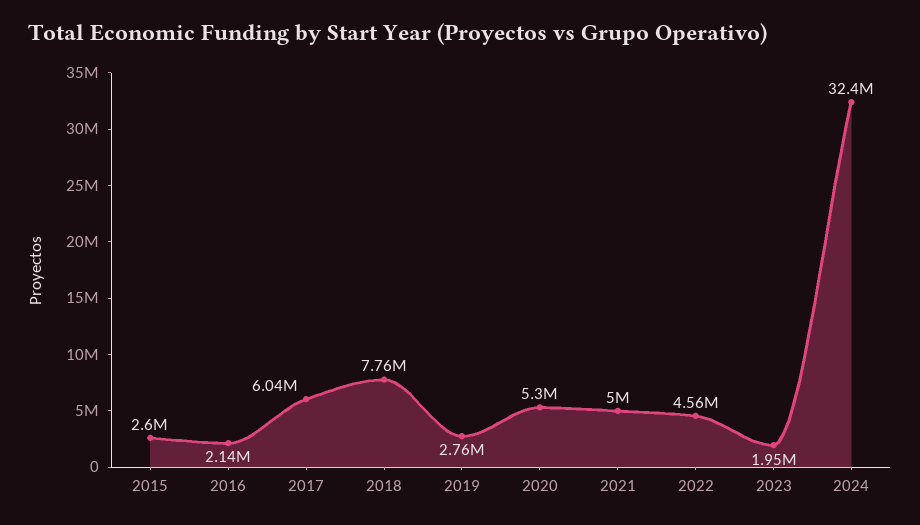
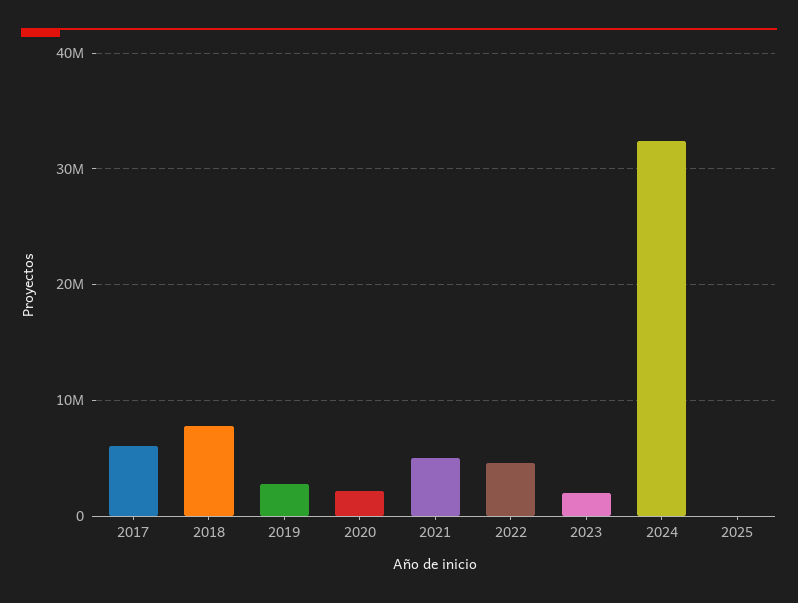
2015: 2600000 -> none
2016: 2140000 -> none
2020: 5300000 -> 2000000
2025: none -> 0

